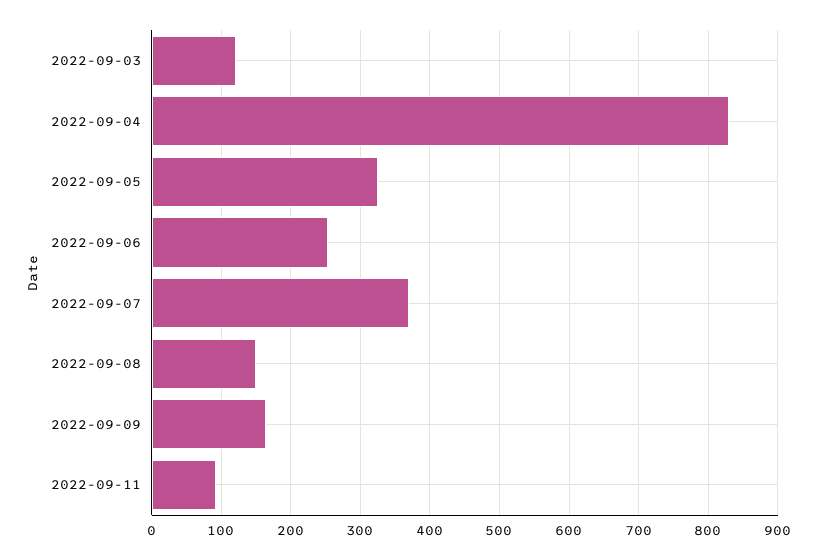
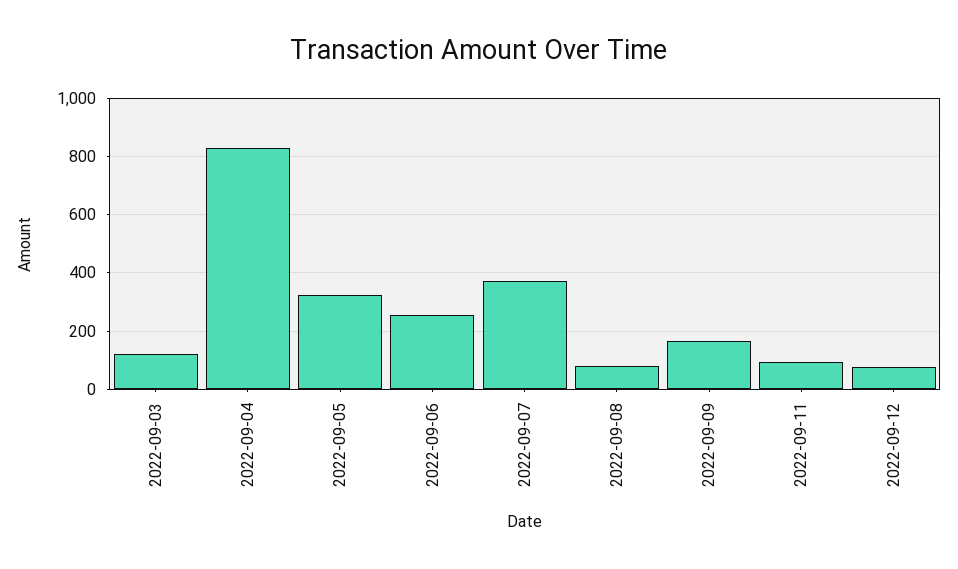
2022-09-08: 150 -> 75
2022-09-12: none -> 75

